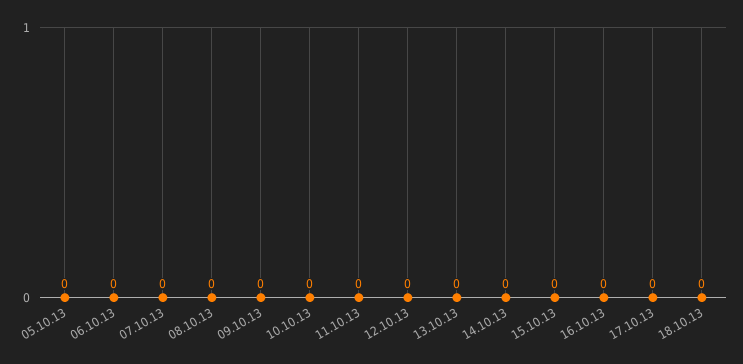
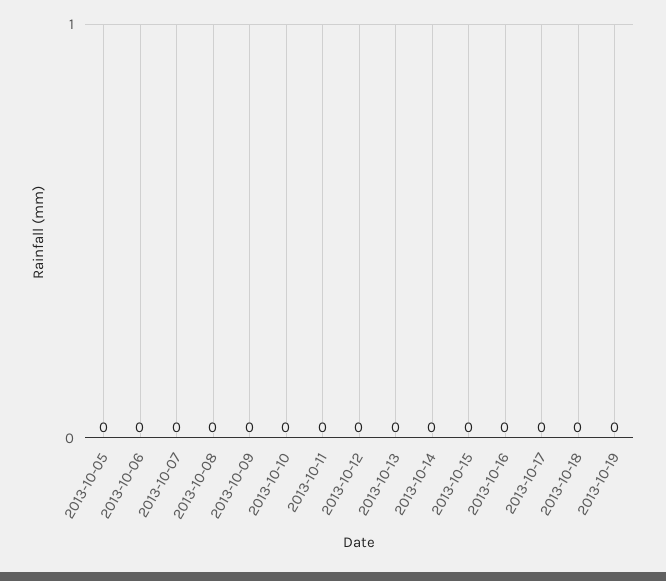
2013-10-19: none -> 0

